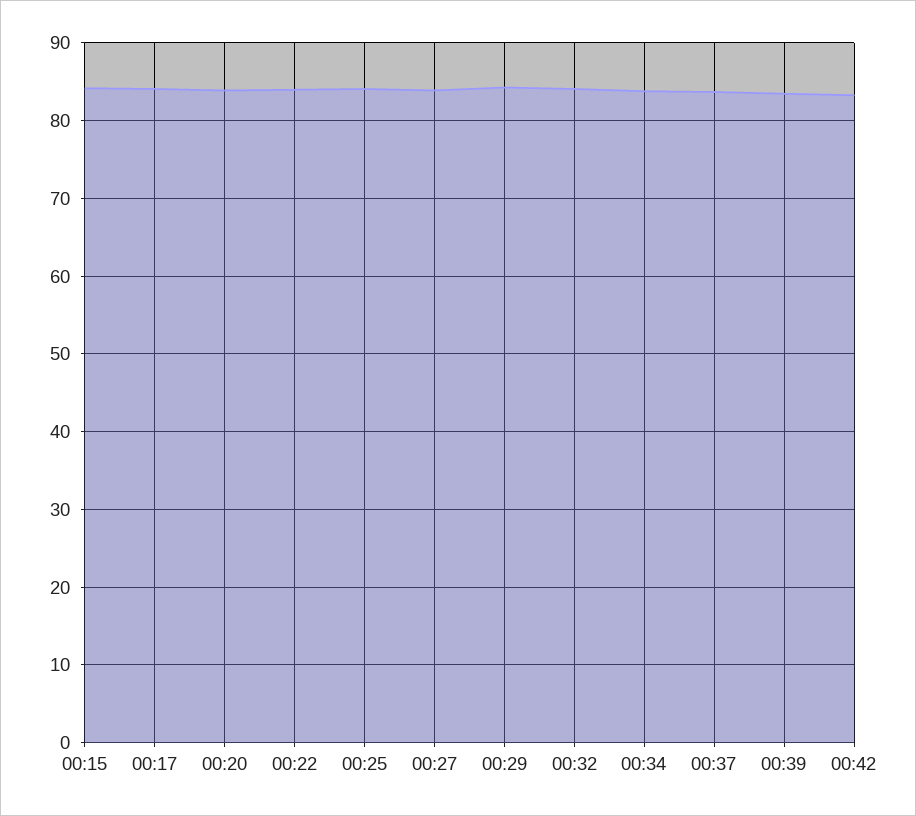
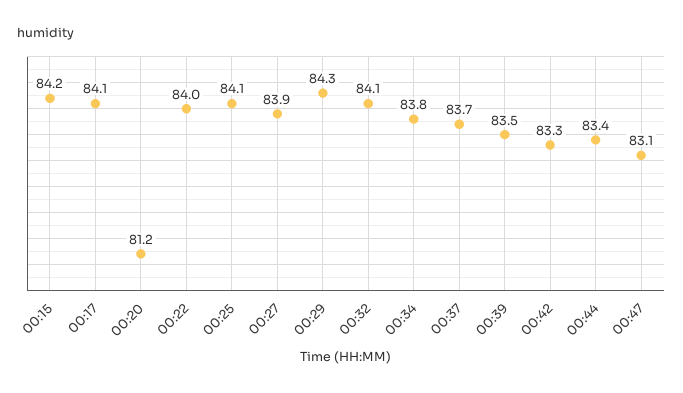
00:20: 84 -> 81.2
00:44: none -> 83.4
00:47: none -> 83.1

